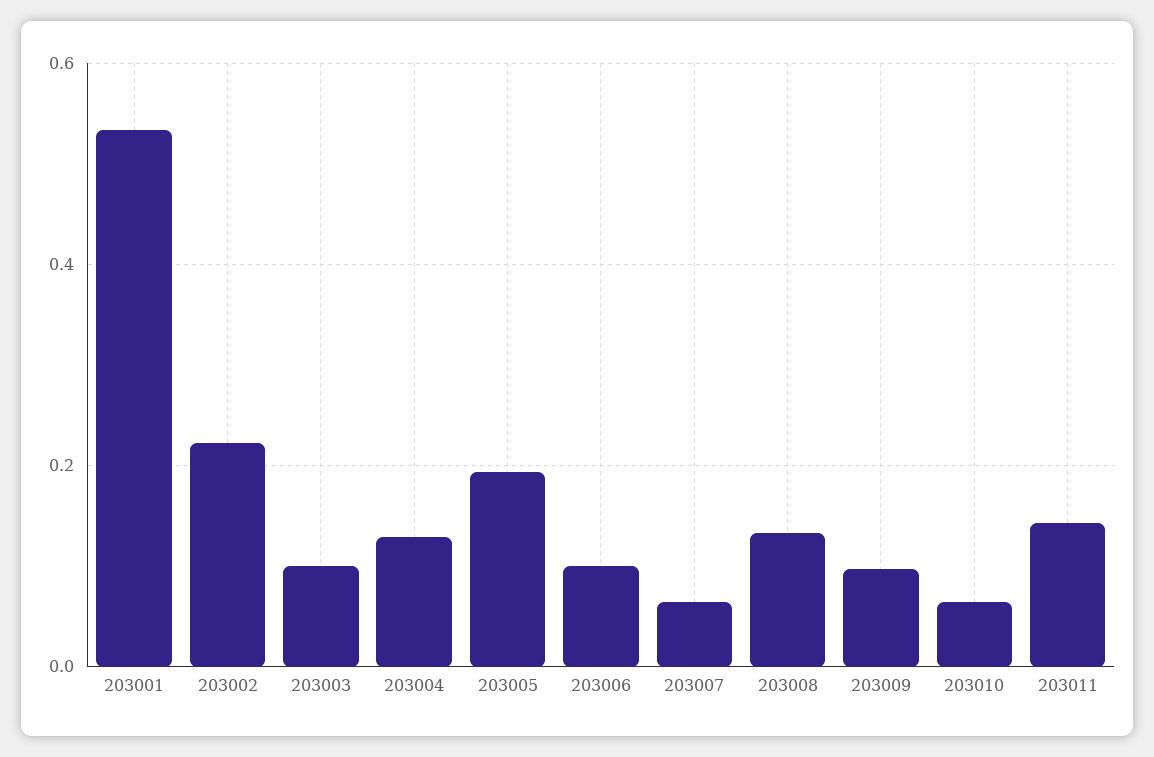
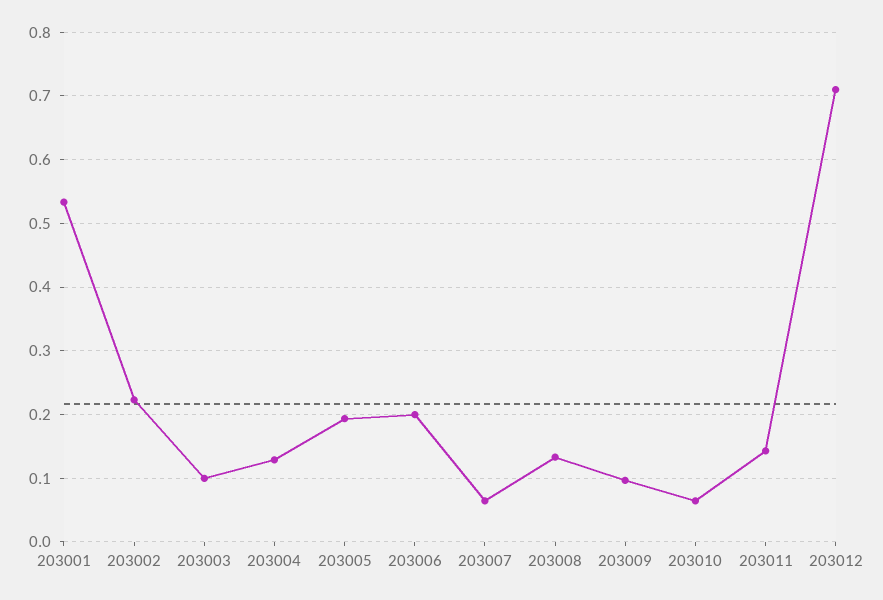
203006: 0.1 -> 0.2
203012: none -> 0.71

